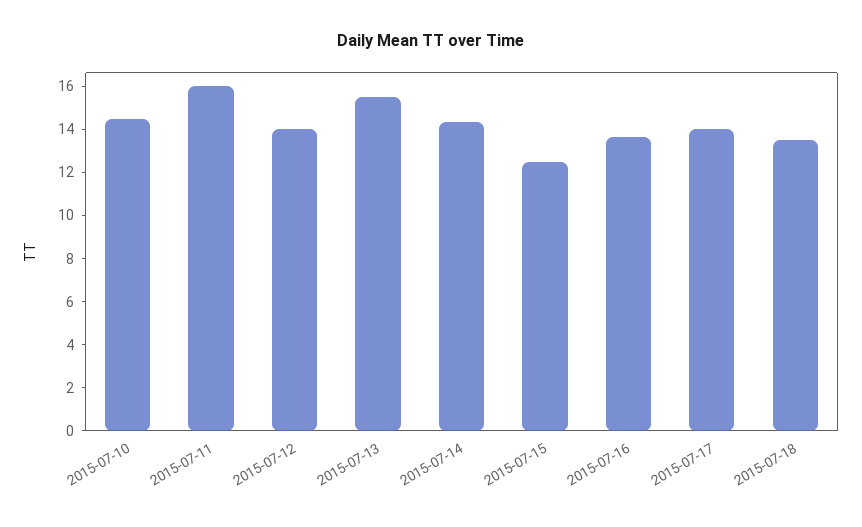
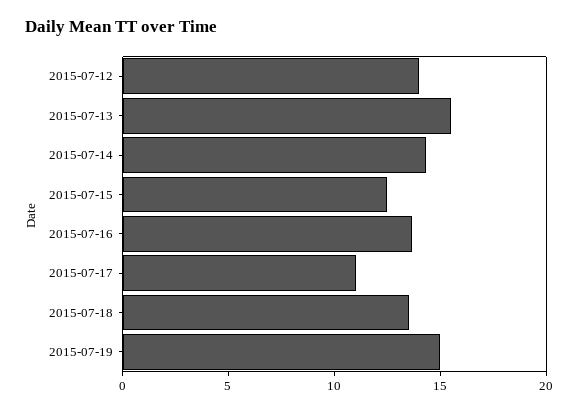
2015-07-10: 14.5 -> none
2015-07-11: 16 -> none
2015-07-17: 14 -> 11
2015-07-19: none -> 15

